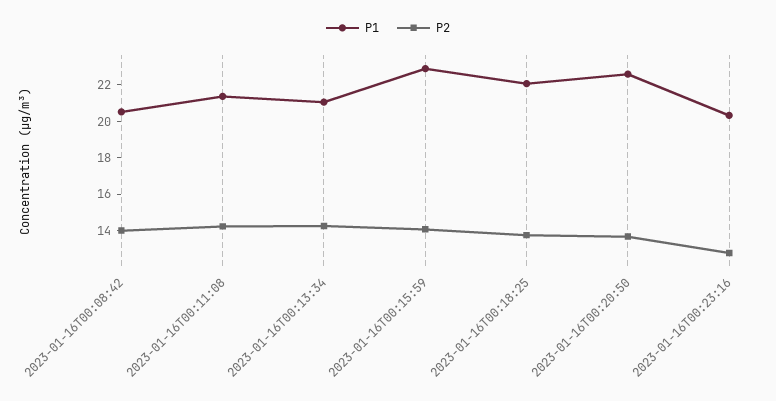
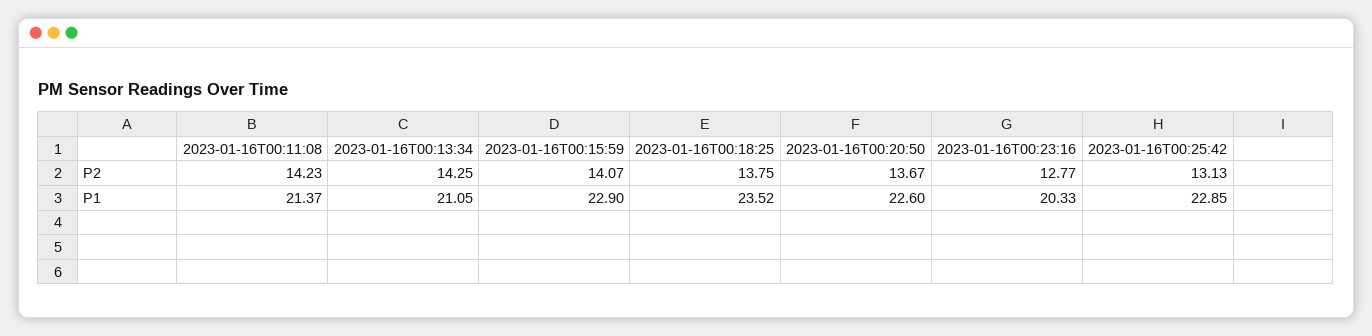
P1, 2023-01-16T00:08:42: 20.5 -> none
P2, 2023-01-16T00:08:42: 14 -> none
P1, 2023-01-16T00:18:25: 22 -> 23.52
P2, 2023-01-16T00:25:42: none -> 13.13
P1, 2023-01-16T00:25:42: none -> 22.85

